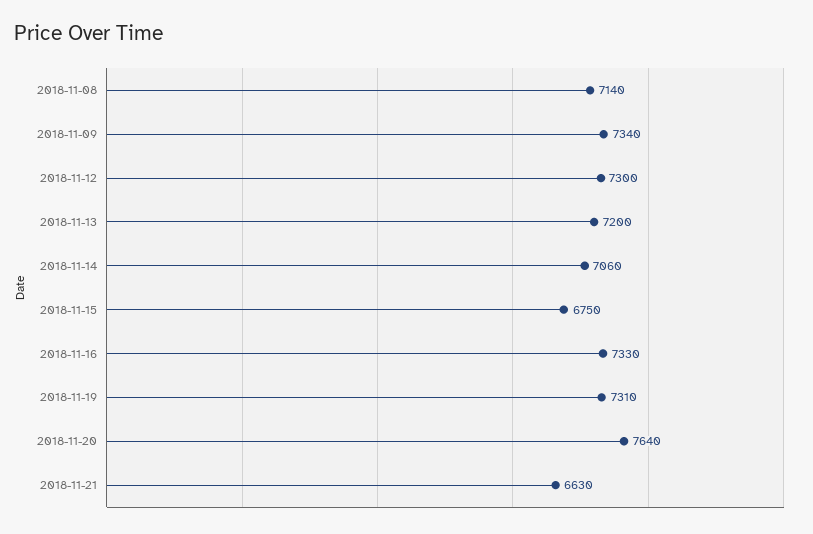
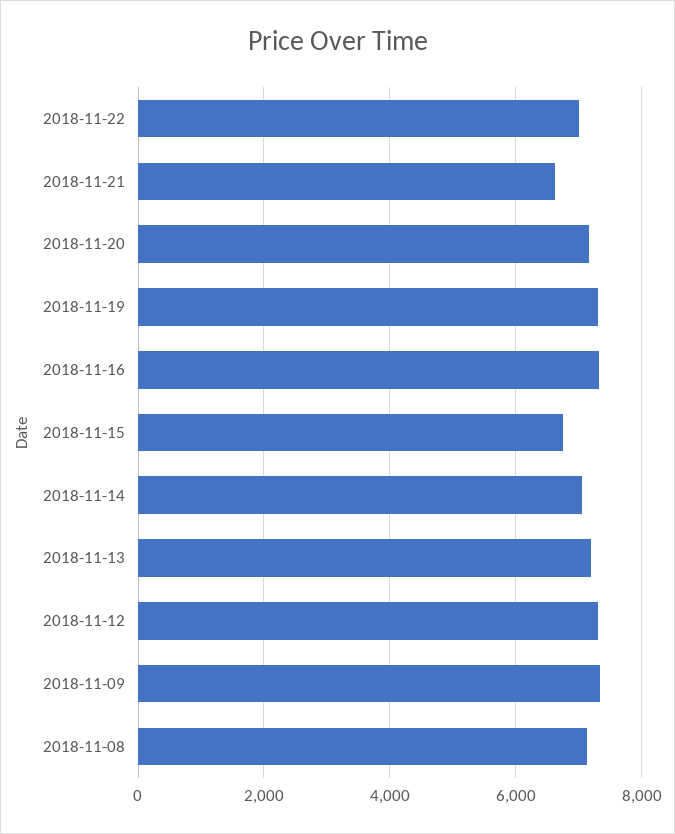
2018-11-20: 7640 -> 7200
2018-11-22: none -> 7000

